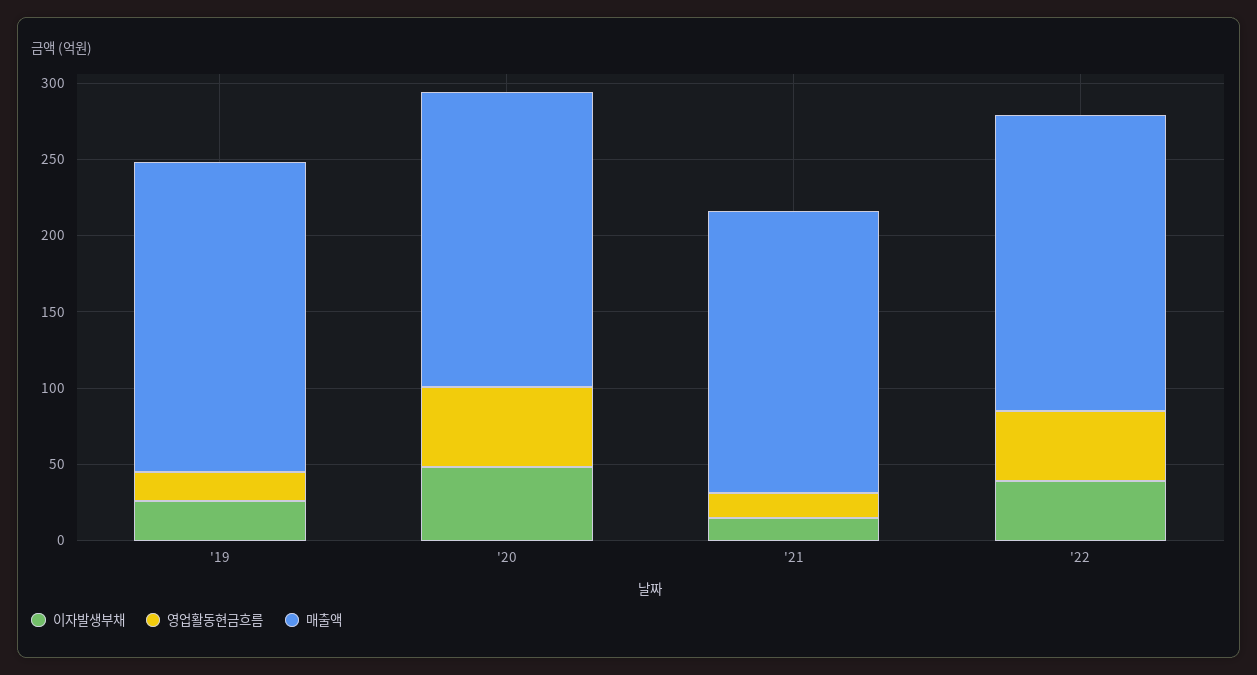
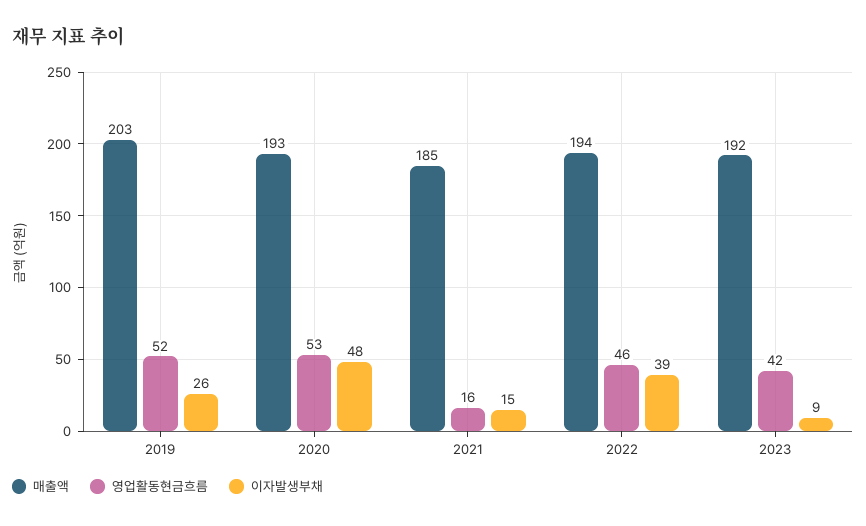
영업활동현금흐름, '19: 20 -> 52
매출액, 2023: none -> 192
영업활동현금흐름, 2023: none -> 42
이자발생부채, 2023: none -> 9

